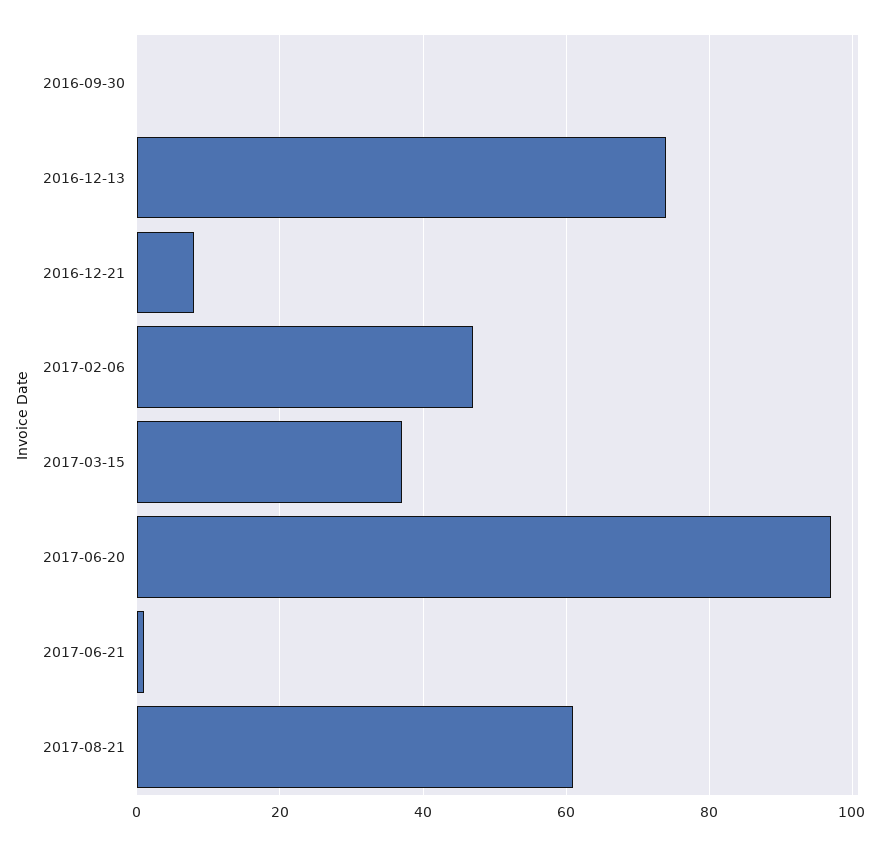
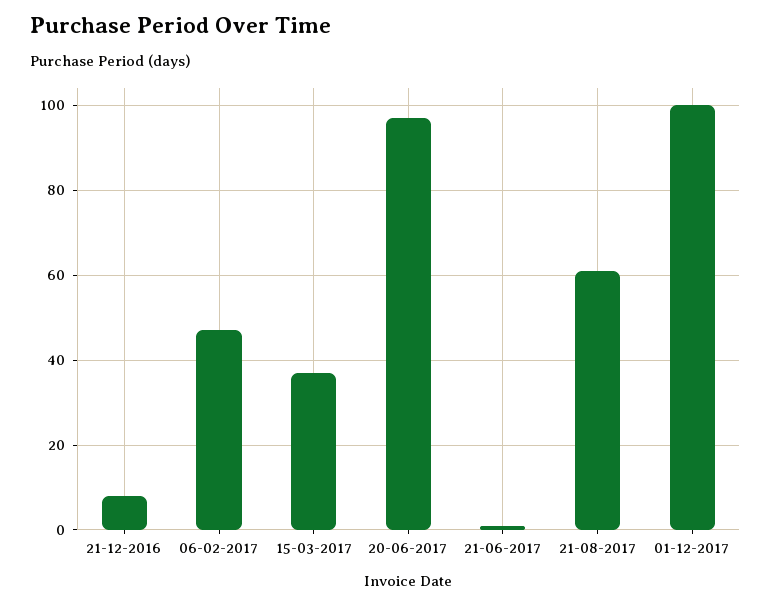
2016-09-30: 0 -> none
2016-12-13: 75 -> none
01-12-2017: none -> 100

